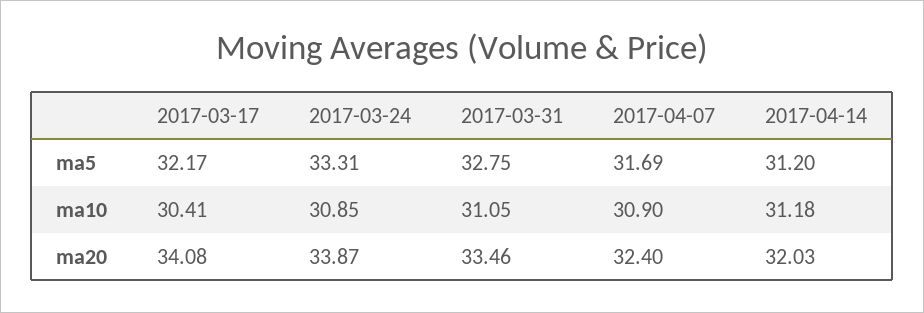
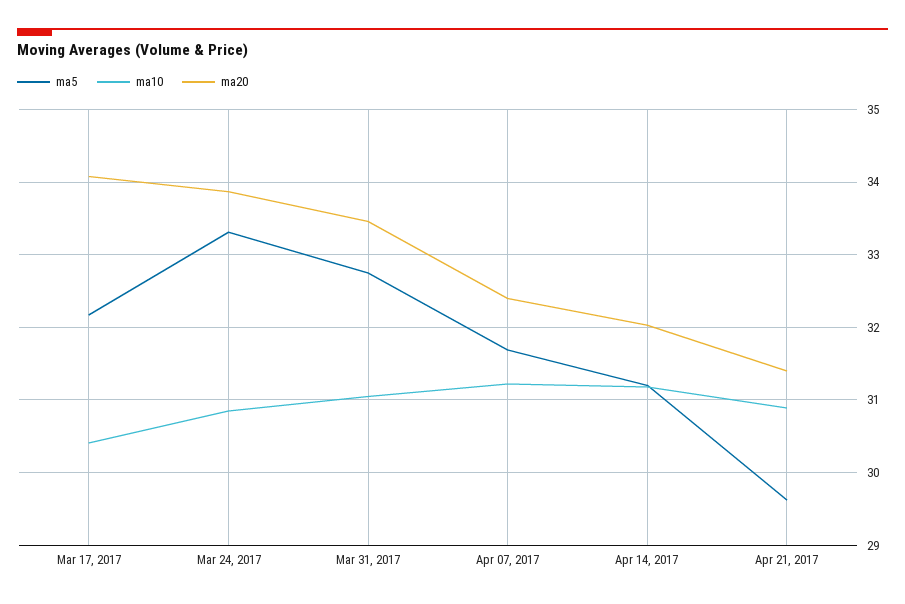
ma10, 2017-04-07: 30.9 -> 31.2
ma5, Apr 21, 2017: none -> 29.6
ma10, Apr 21, 2017: none -> 30.9
ma20, Apr 21, 2017: none -> 31.4

